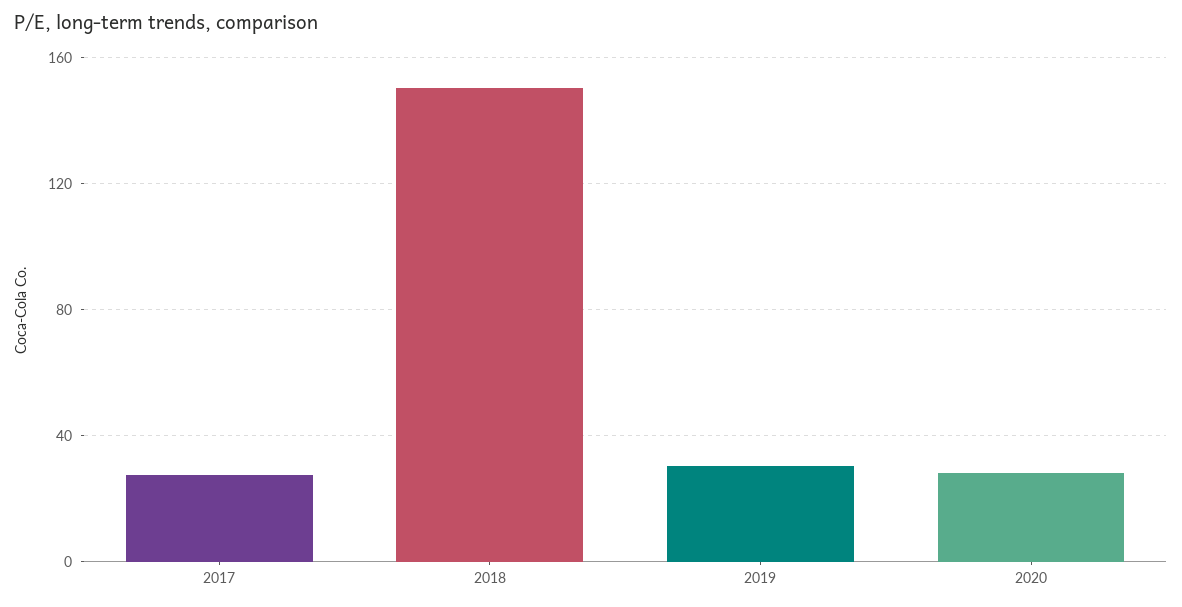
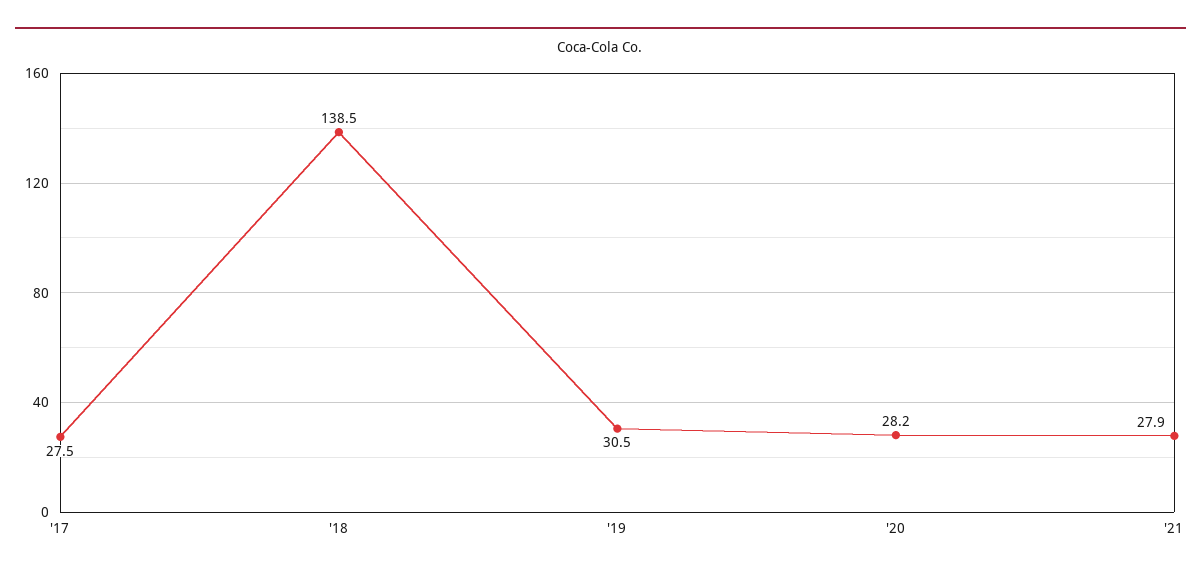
2018: 150 -> 138.5
'21: none -> 27.9

